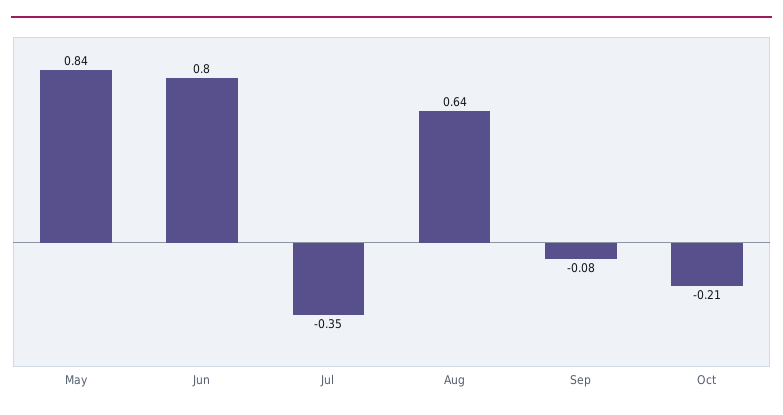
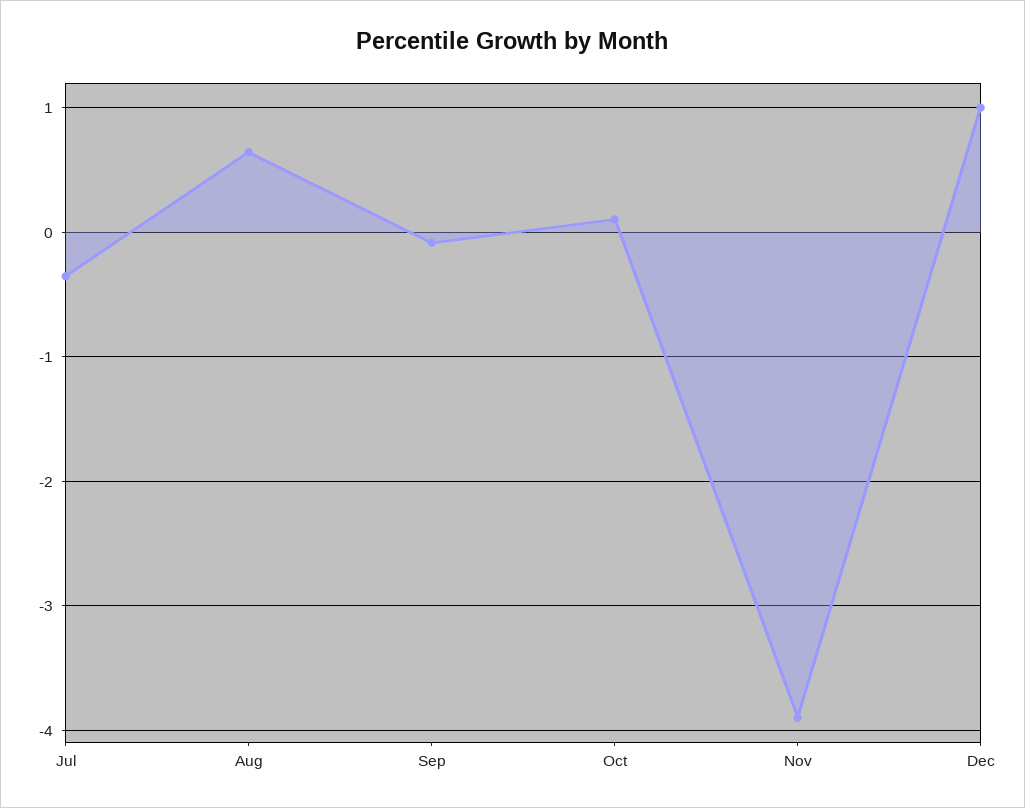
May: 0.84 -> none
Jun: 0.8 -> none
Oct: -0.21 -> 0.1
Nov: none -> -3.9
Dec: none -> 1

